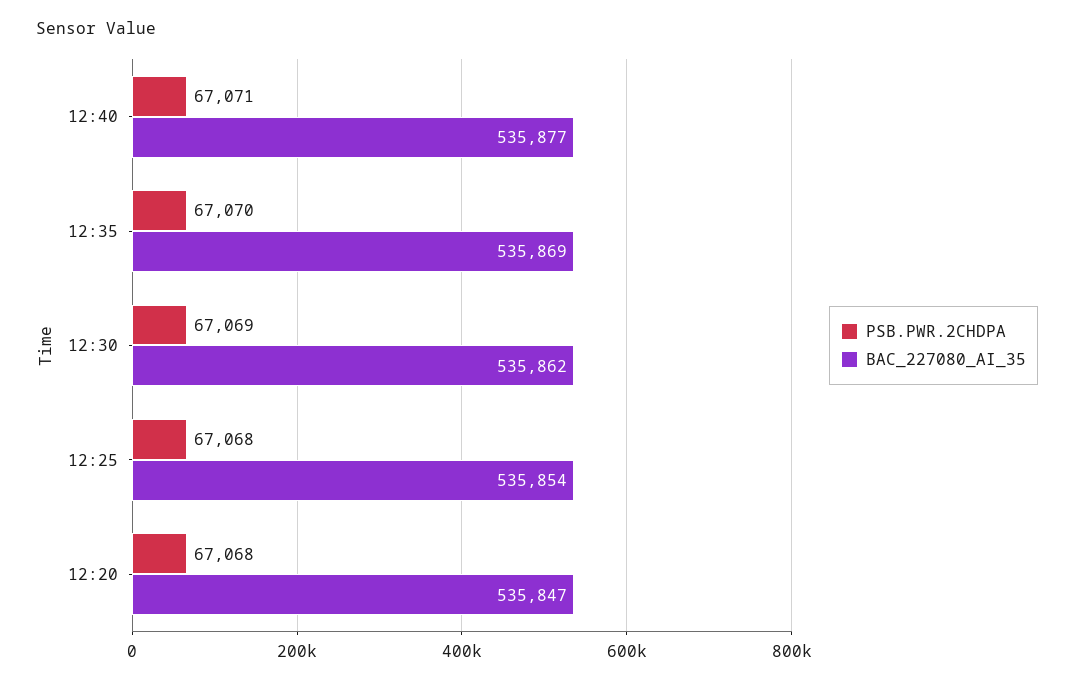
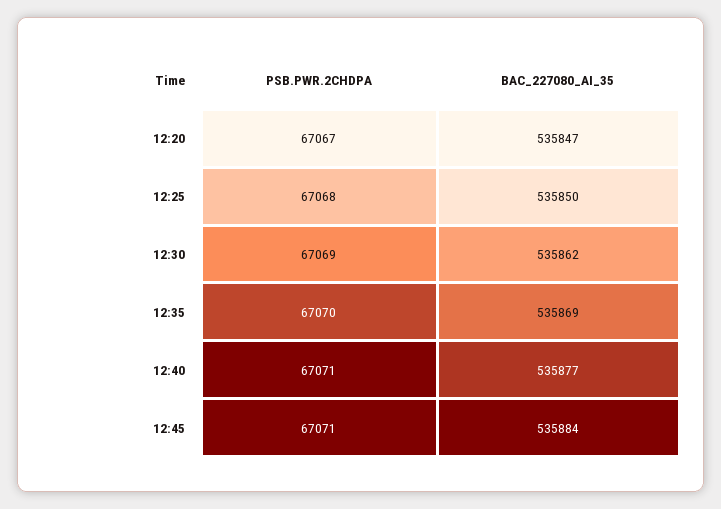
BAC_227080_AI_35, 12:25: 535854 -> 535850
PSB.PWR.2CHDPA, 12:20: 67068 -> 67067
PSB.PWR.2CHDPA, 12:45: none -> 67071
BAC_227080_AI_35, 12:45: none -> 535884

